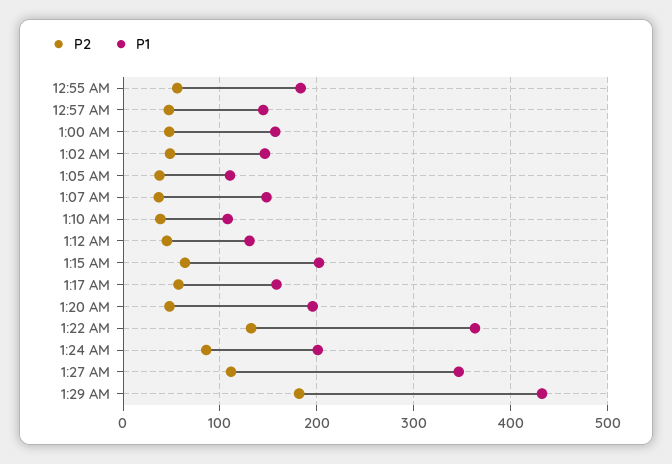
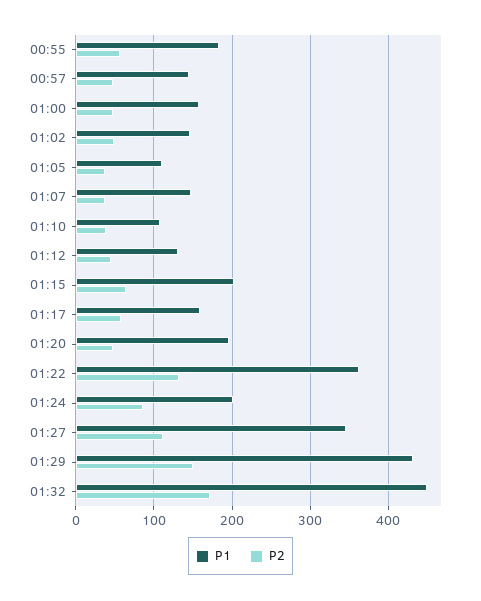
P2, 1:29 AM: 180 -> 150
P1, 01:32: none -> 450
P2, 01:32: none -> 170

